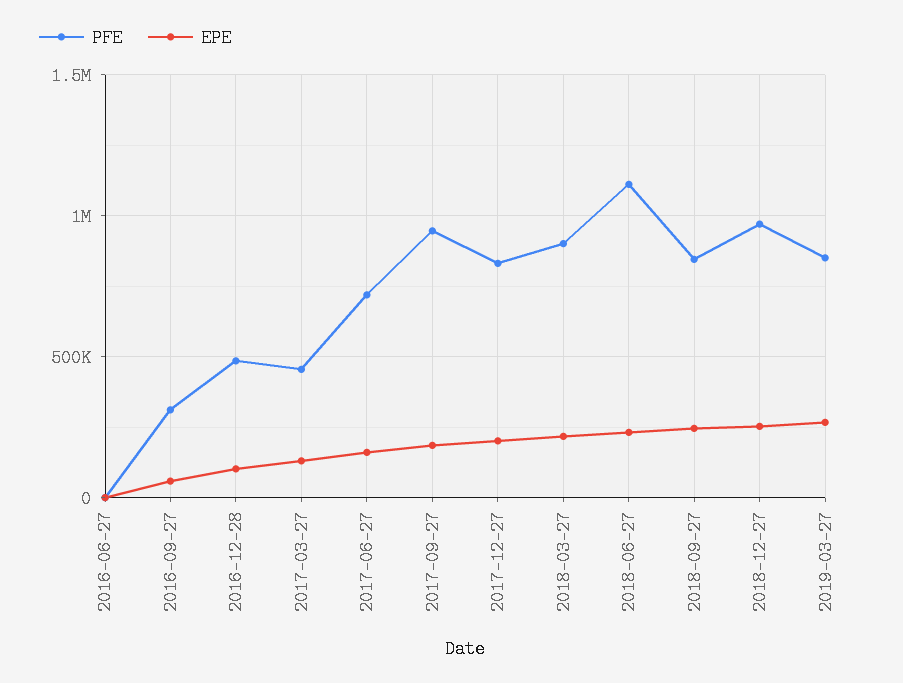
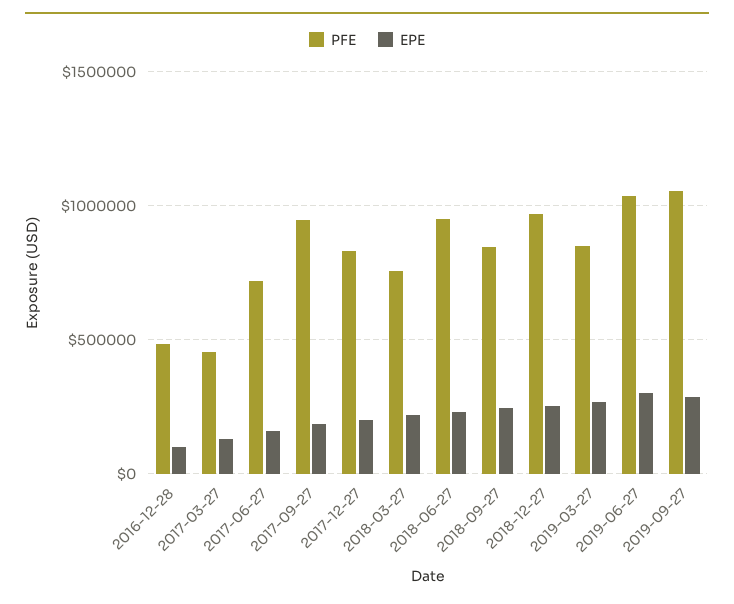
PFE, 2016-06-27: 0 -> none
EPE, 2016-06-27: 0 -> none
PFE, 2016-09-27: 300000 -> none
EPE, 2016-09-27: 50000 -> none
PFE, 2018-03-27: 900000 -> 750000
PFE, 2018-06-27: 1100000 -> 950000
PFE, 2019-06-27: none -> 1050000
EPE, 2019-06-27: none -> 300000
PFE, 2019-09-27: none -> 1050000
EPE, 2019-09-27: none -> 300000

